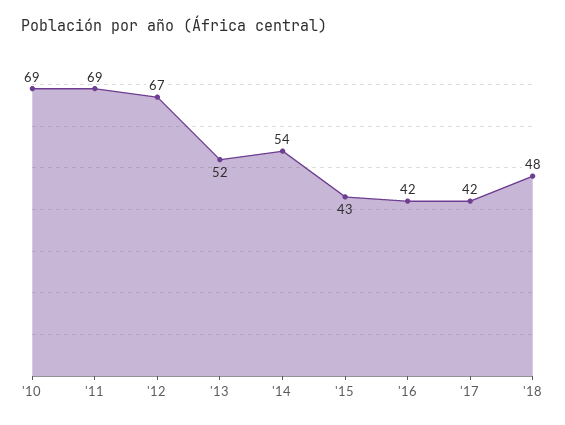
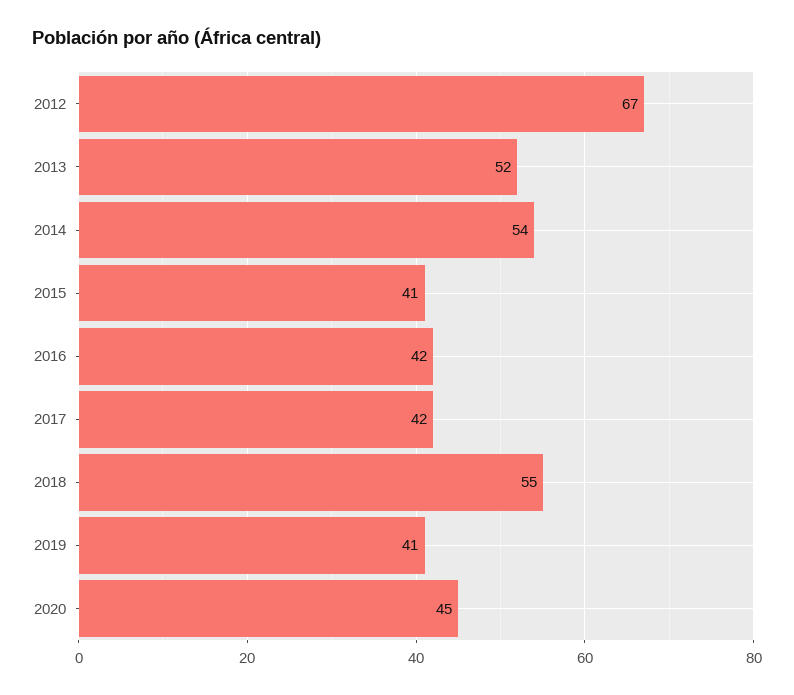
'10: 69 -> none
'11: 69 -> none
'15: 43 -> 41
'18: 48 -> 55
2019: none -> 41
2020: none -> 45

